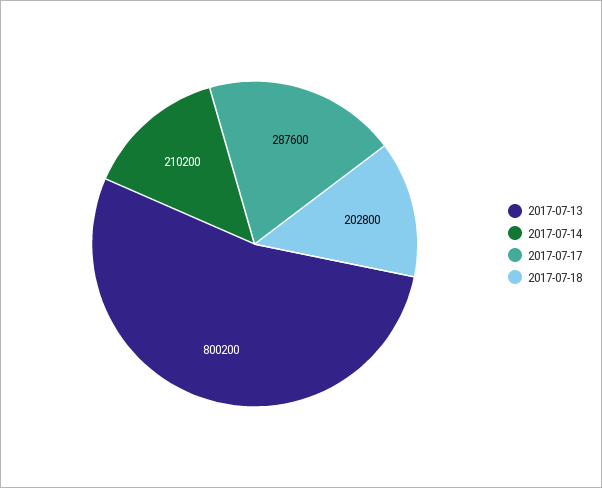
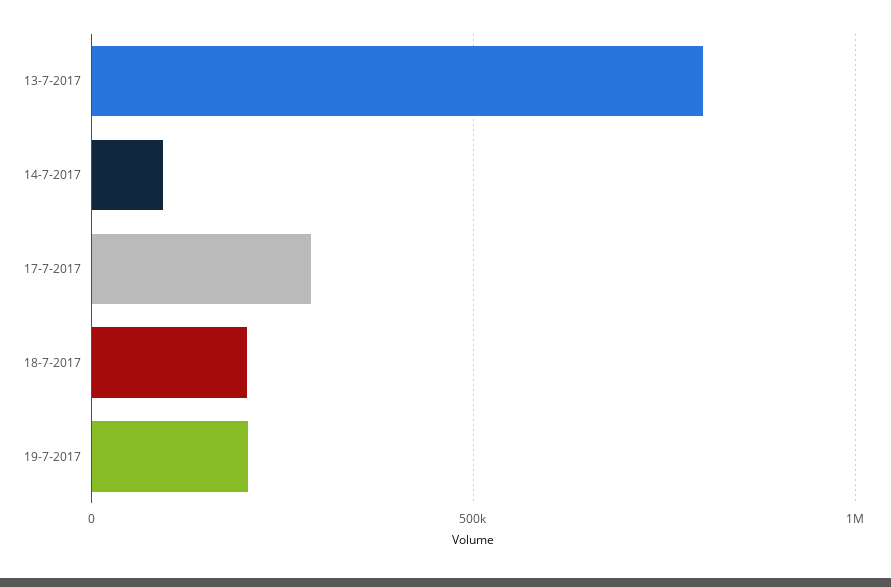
2017-07-14: 210200 -> 100000
19-7-2017: none -> 200000

